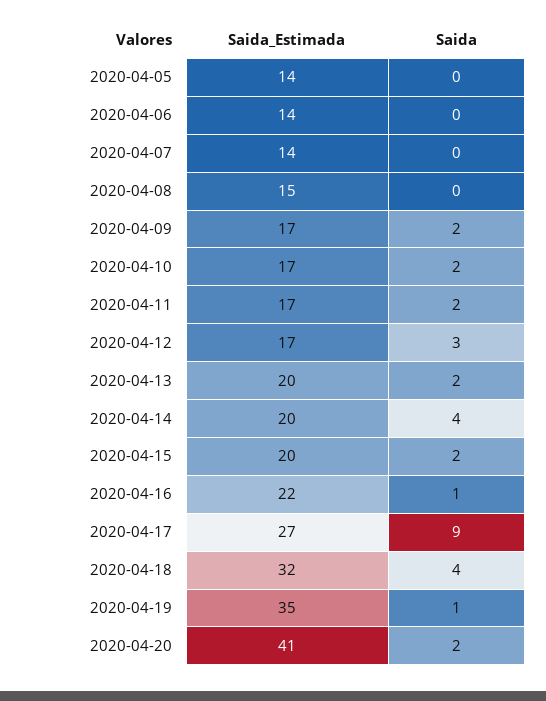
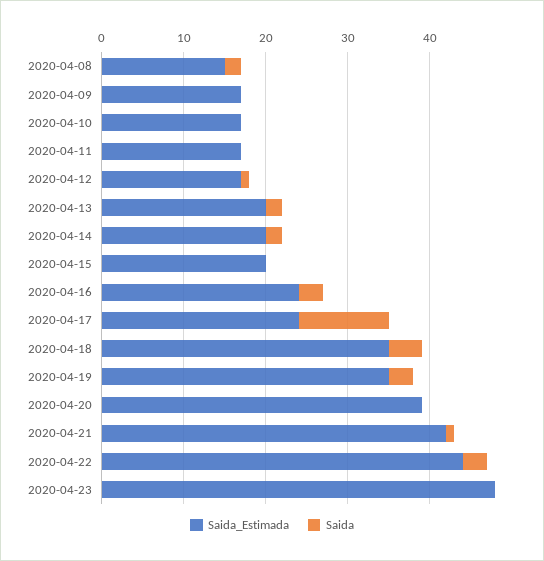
Saida_Estimada, 2020-04-05: 14 -> none
Saida, 2020-04-05: 0 -> none
Saida_Estimada, 2020-04-06: 14 -> none
Saida, 2020-04-06: 0 -> none
Saida_Estimada, 2020-04-07: 14 -> none
Saida, 2020-04-07: 0 -> none
Saida, 2020-04-08: 0 -> 2
Saida, 2020-04-09: 2 -> 0
Saida, 2020-04-10: 2 -> 0
Saida, 2020-04-11: 2 -> 0
Saida, 2020-04-12: 3 -> 1
Saida, 2020-04-14: 4 -> 2
Saida, 2020-04-15: 2 -> 0
Saida_Estimada, 2020-04-16: 22 -> 24
Saida, 2020-04-16: 1 -> 3
Saida_Estimada, 2020-04-17: 27 -> 24
Saida, 2020-04-17: 9 -> 11
Saida_Estimada, 2020-04-18: 32 -> 35
Saida, 2020-04-19: 1 -> 3
Saida_Estimada, 2020-04-20: 41 -> 39
Saida, 2020-04-20: 2 -> 0
Saida_Estimada, 2020-04-21: none -> 42
Saida, 2020-04-21: none -> 1
Saida_Estimada, 2020-04-22: none -> 44
Saida, 2020-04-22: none -> 3
Saida_Estimada, 2020-04-23: none -> 48
Saida, 2020-04-23: none -> 0

